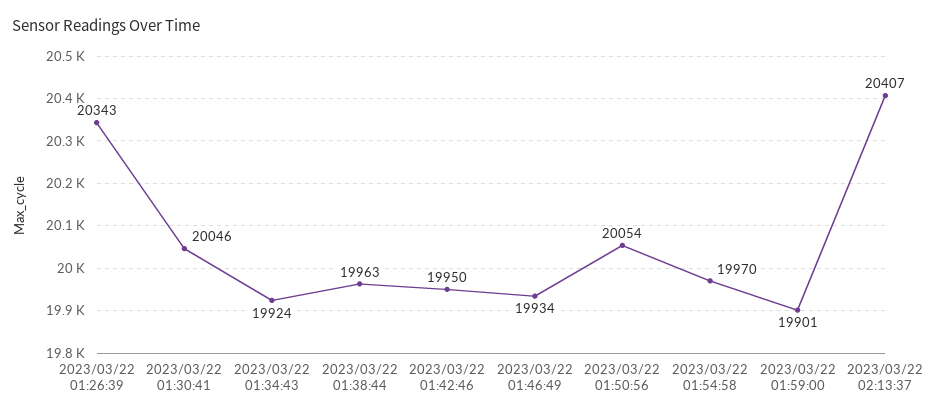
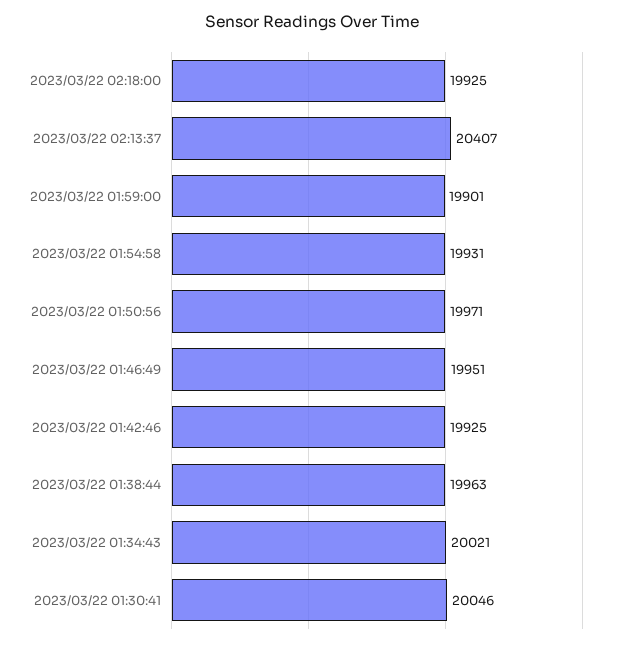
2023/03/22 01:26:39: 20343 -> none
2023/03/22 01:34:43: 19924 -> 20021
2023/03/22 01:42:46: 19950 -> 19925
2023/03/22 01:46:49: 19934 -> 19951
2023/03/22 01:50:56: 20054 -> 19971
2023/03/22 01:54:58: 19970 -> 19931
2023/03/22 02:18:00: none -> 19925

